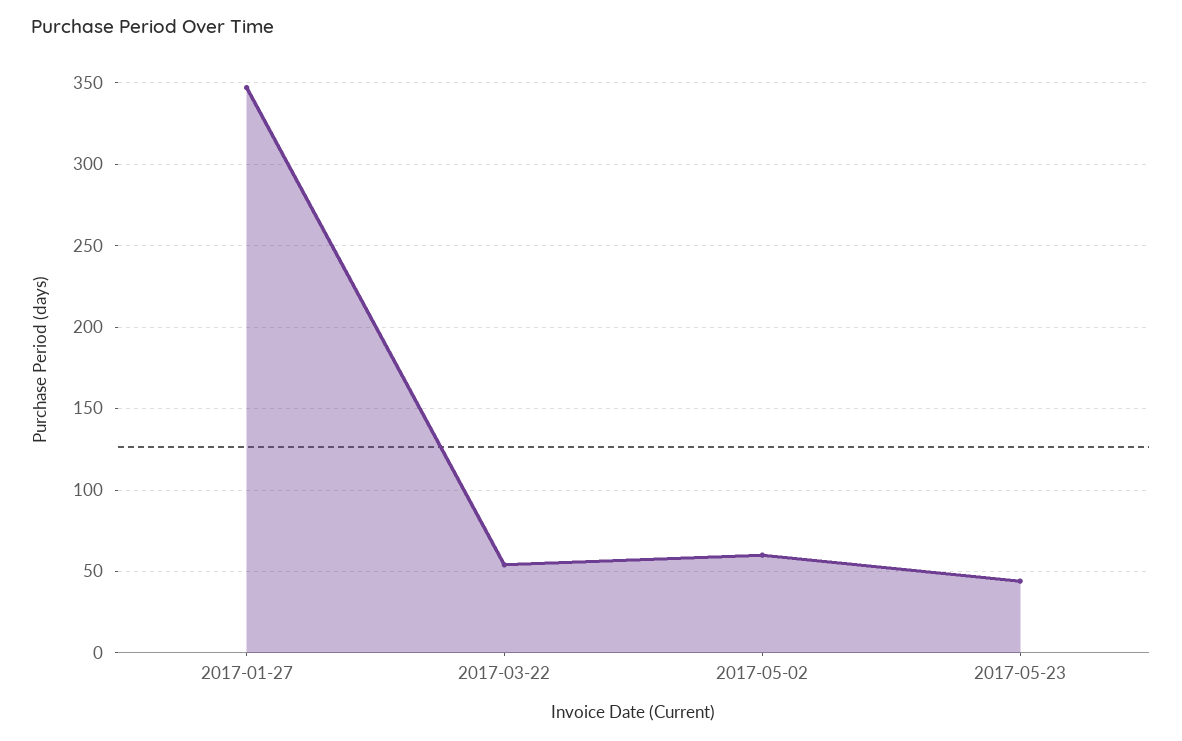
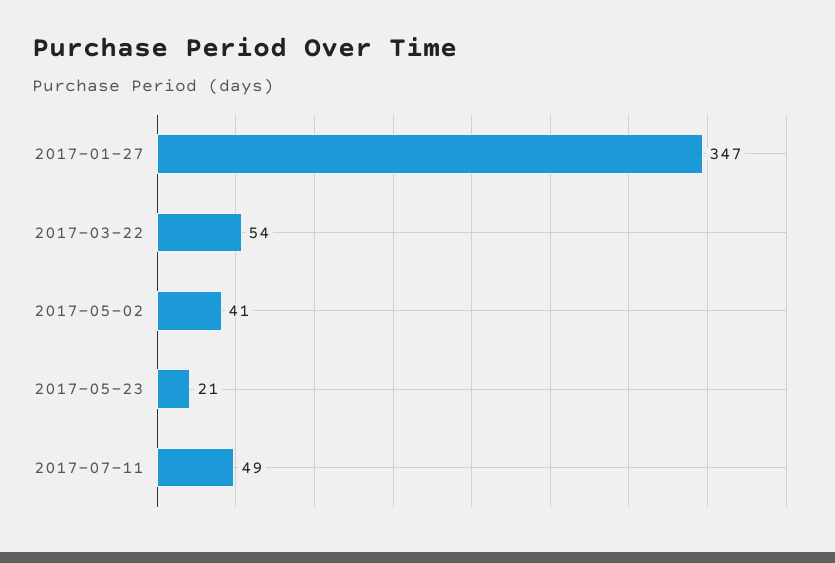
2017-05-02: 60 -> 41
2017-05-23: 45 -> 21
2017-07-11: none -> 49

